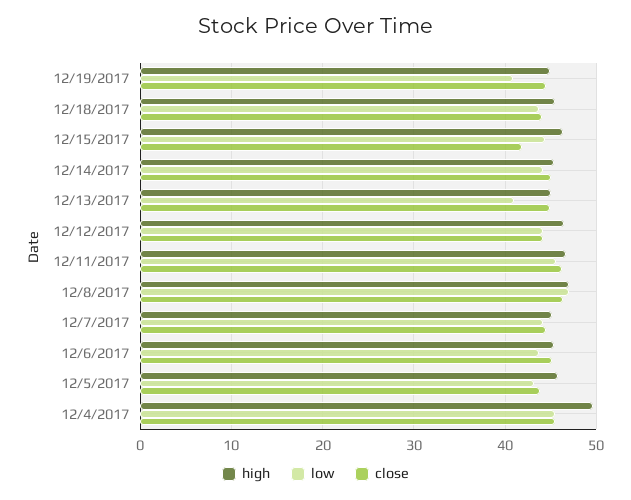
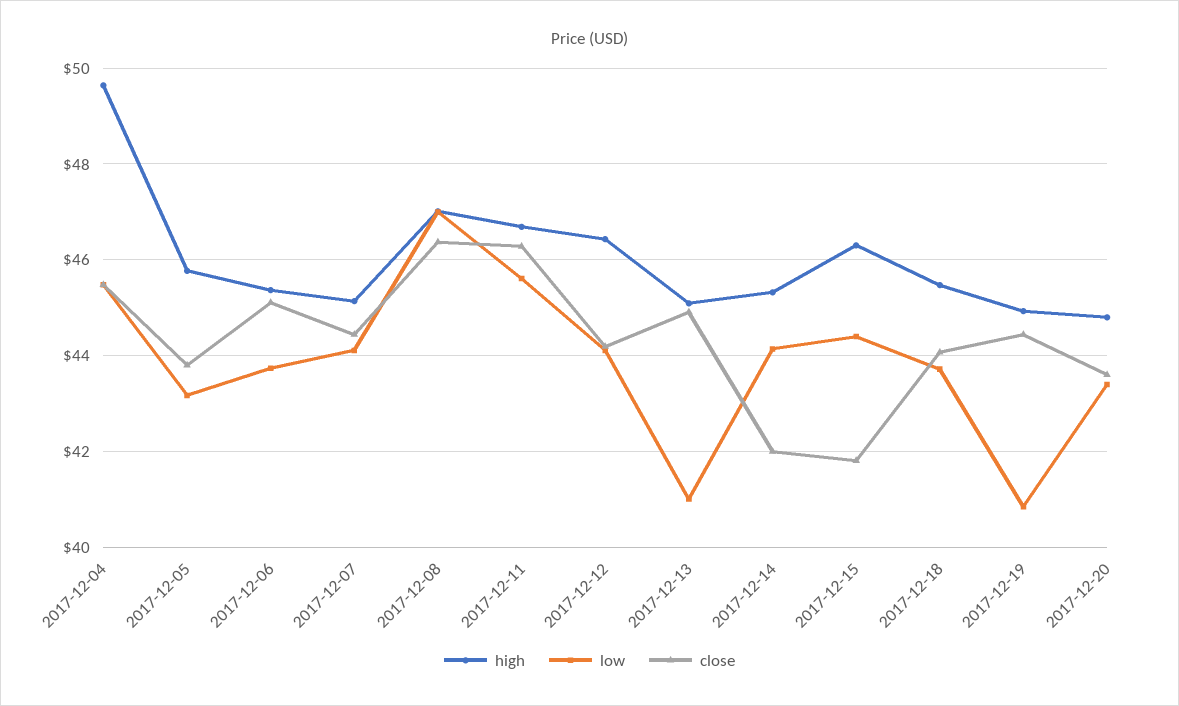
close, 12/14/2017: 45 -> 42
high, 2017-12-20: none -> 44.8
low, 2017-12-20: none -> 43.4
close, 2017-12-20: none -> 43.6

